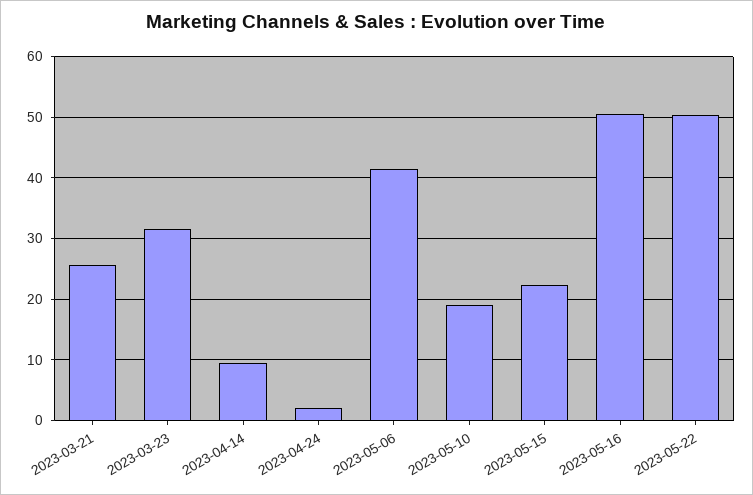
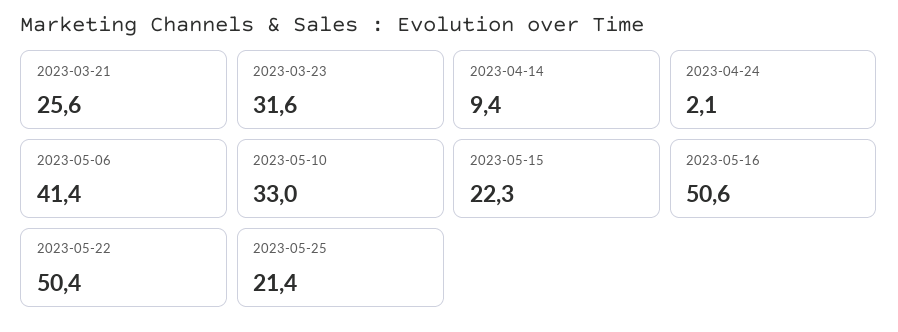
2023-05-10: 19 -> 33
2023-05-25: none -> 21.4

